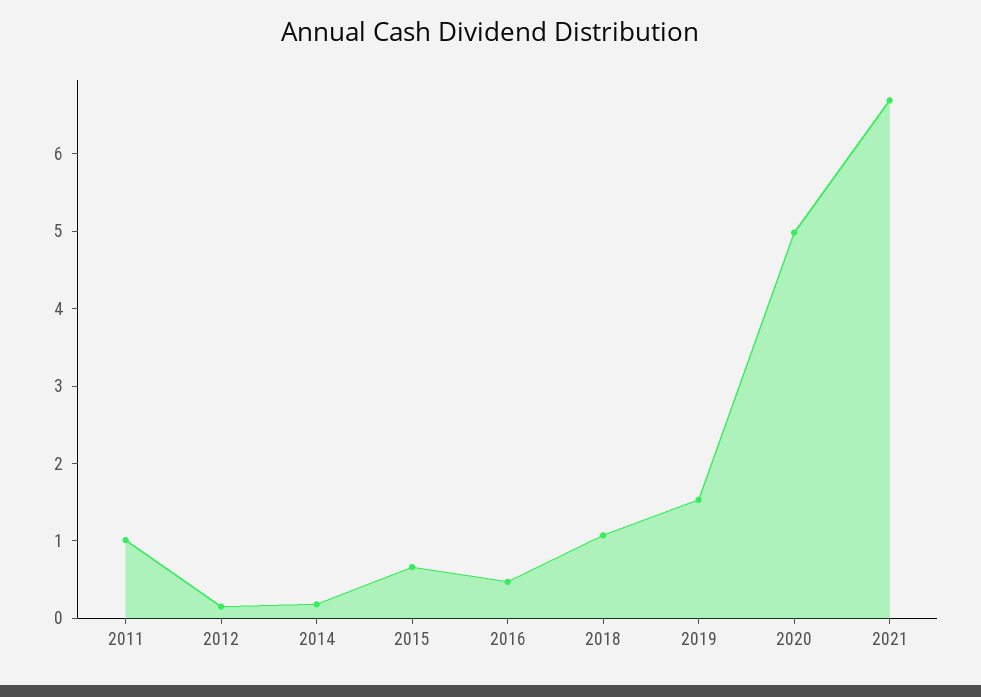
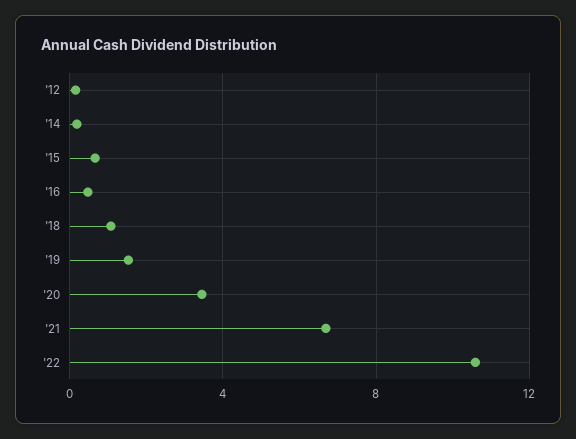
2011: 1 -> none
2020: 5 -> 3.5
'22: none -> 10.5

